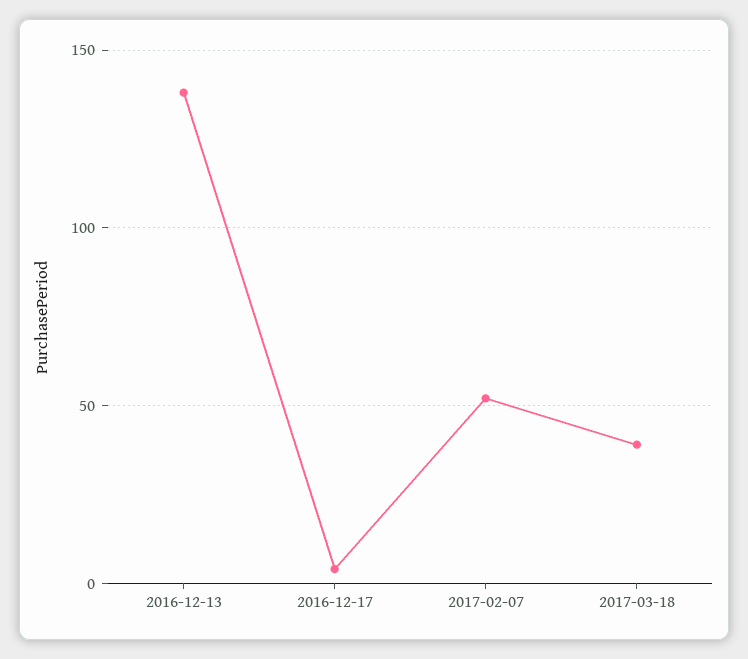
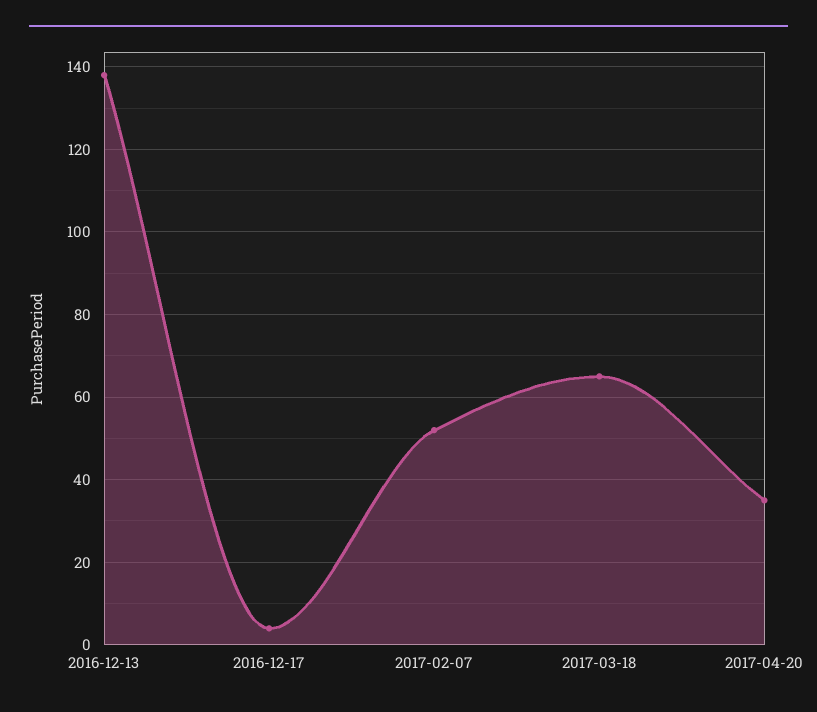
2017-03-18: 40 -> 65
2017-04-20: none -> 35

